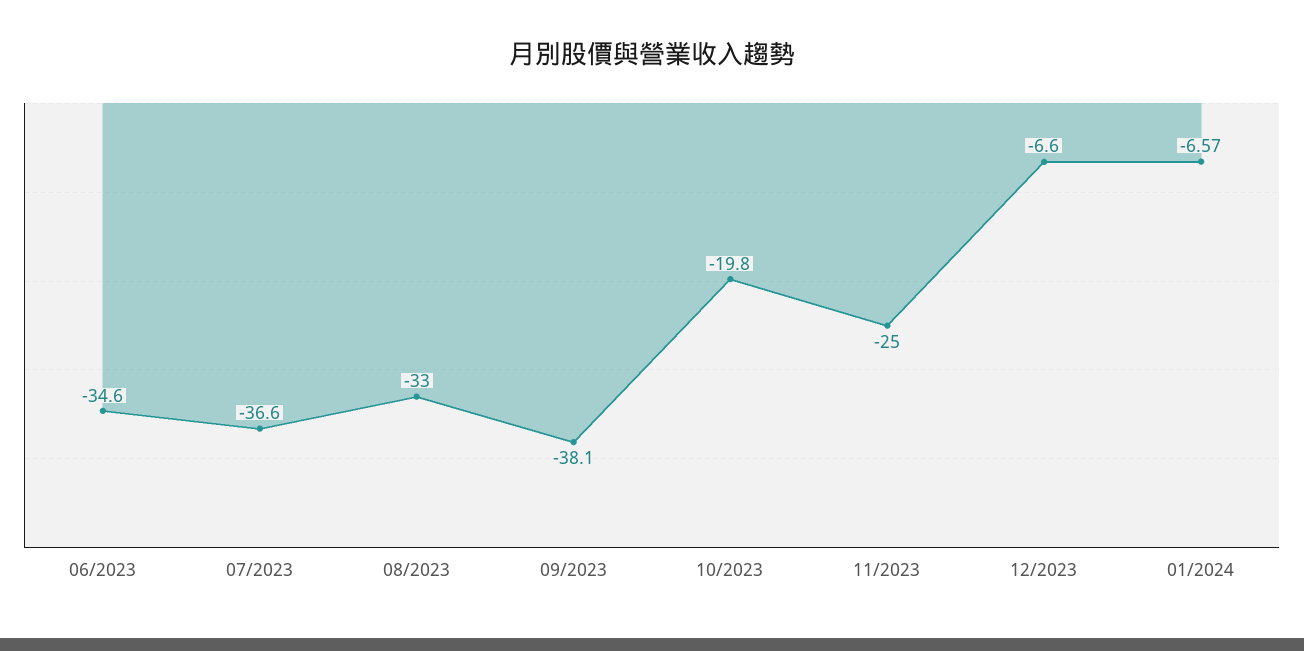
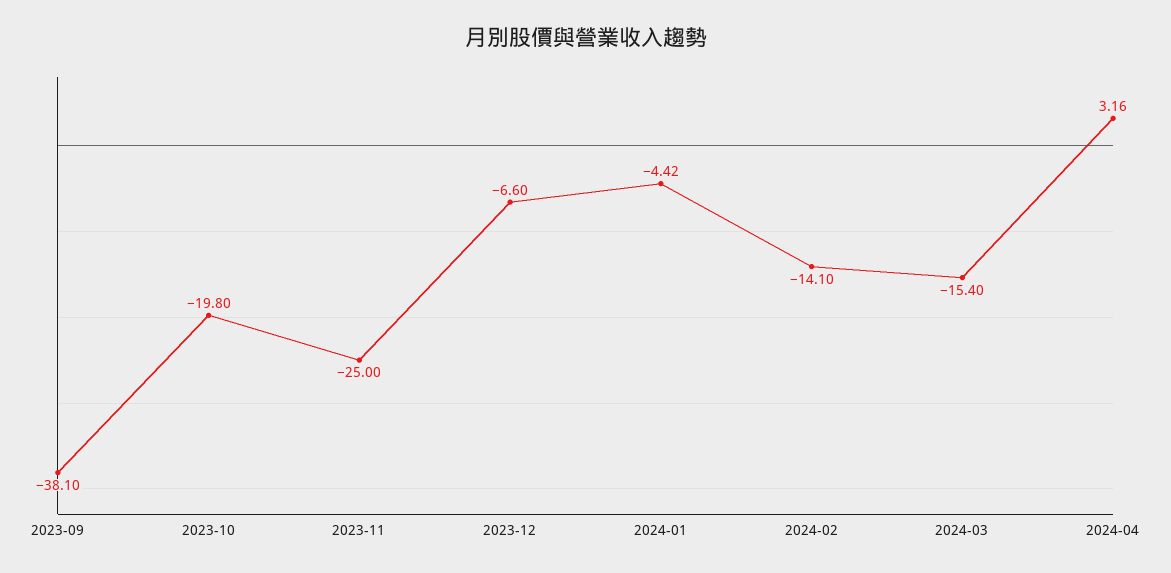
06/2023: -34.6 -> none
07/2023: -36.6 -> none
08/2023: -33 -> none
01/2024: -6.57 -> -4.42
2024-02: none -> -14.1
2024-03: none -> -15.4
2024-04: none -> 3.16

